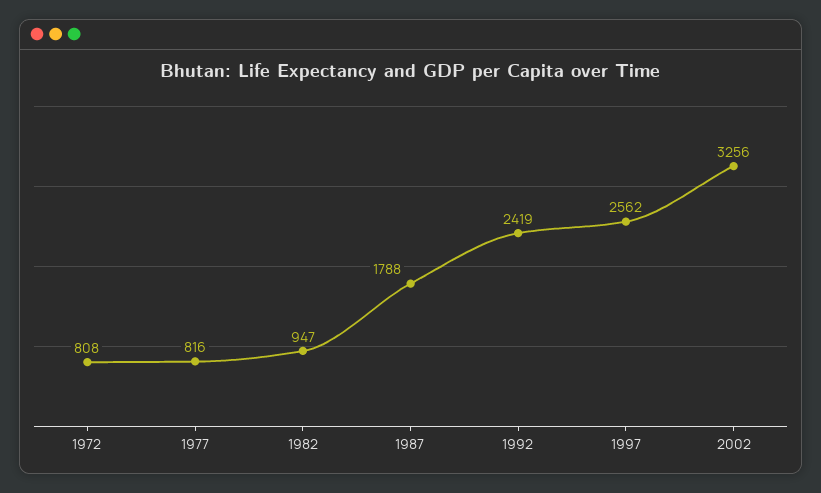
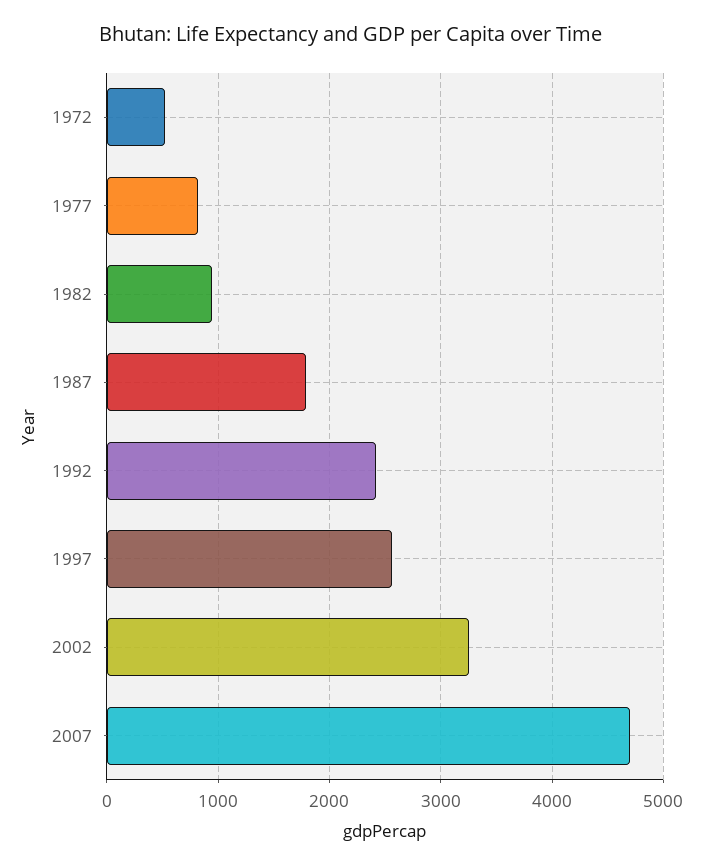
1972: 808 -> 500
2007: none -> 4700

